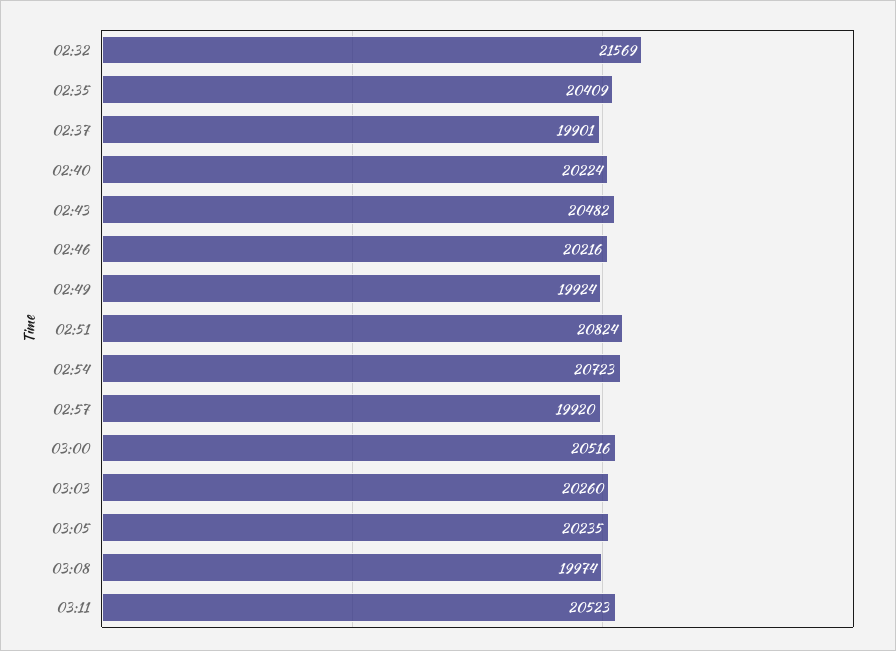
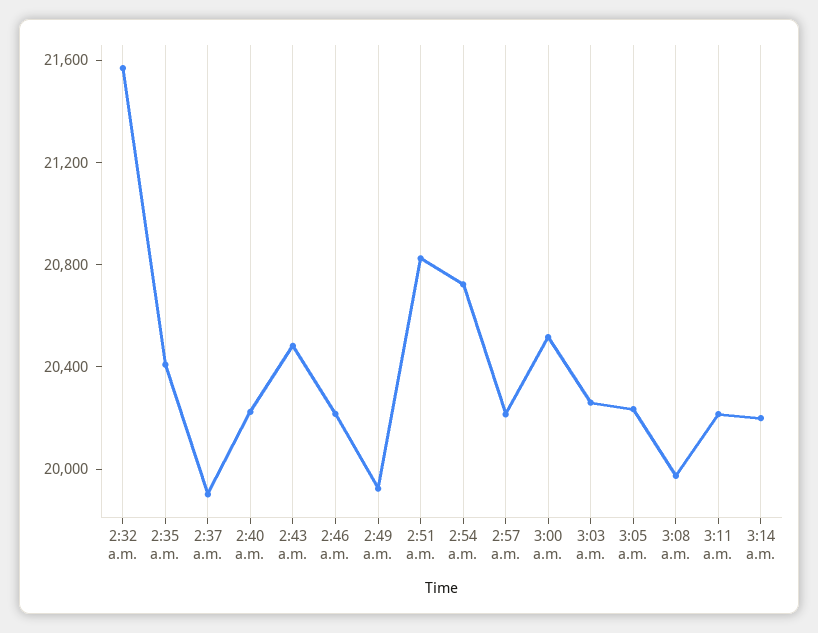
02:57: 19920 -> 20200
03:11: 20523 -> 20200
3:14 a.m.: none -> 20200

